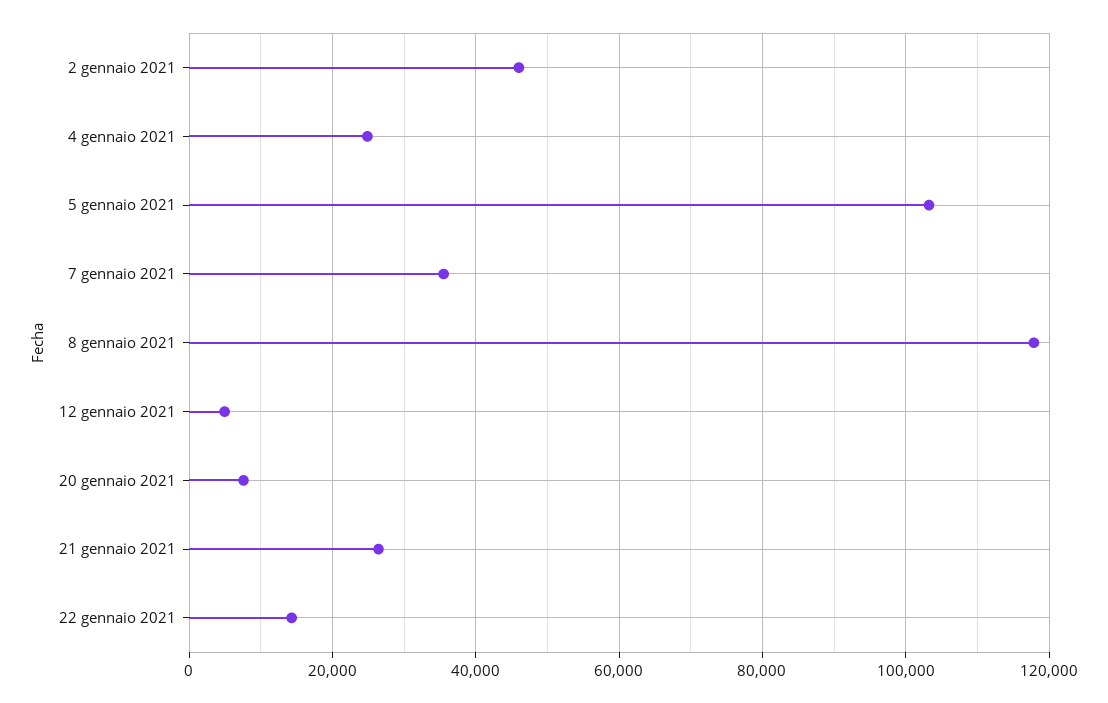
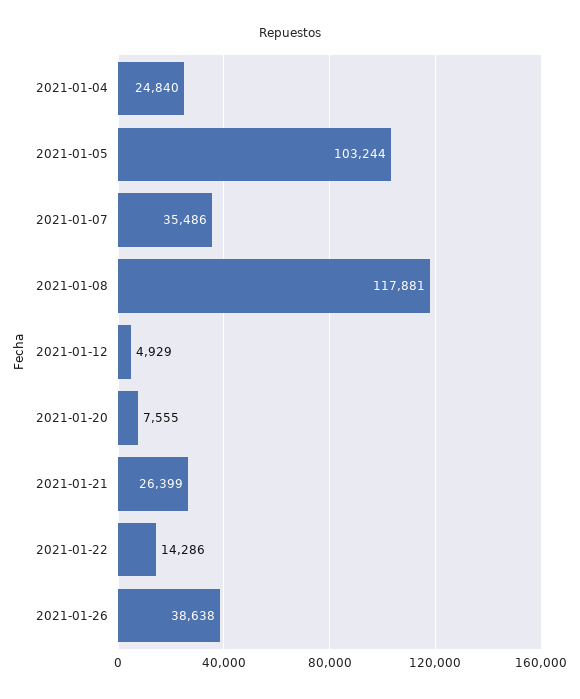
2 gennaio 2021: 46000 -> none
2021-01-26: none -> 38638

